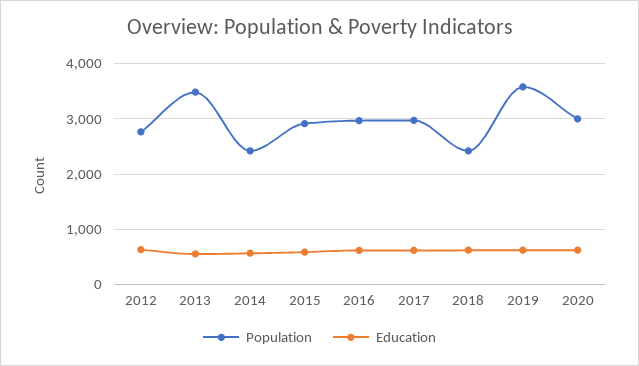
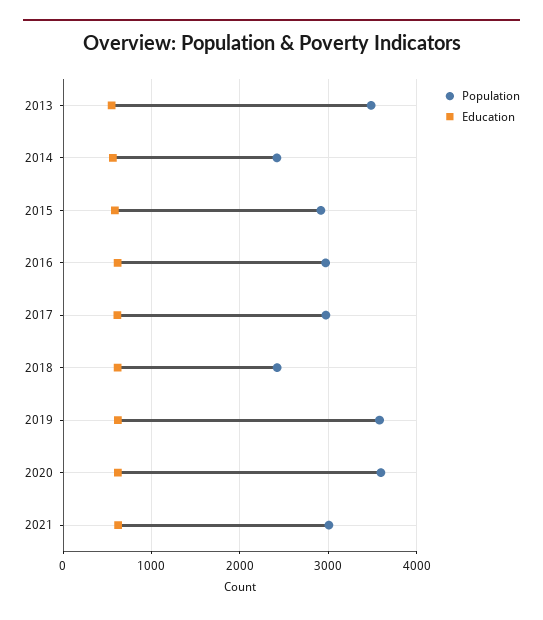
Population, 2012: 2800 -> none
Education, 2012: 600 -> none
Population, 2020: 3000 -> 3600
Population, 2021: none -> 3000
Education, 2021: none -> 600

